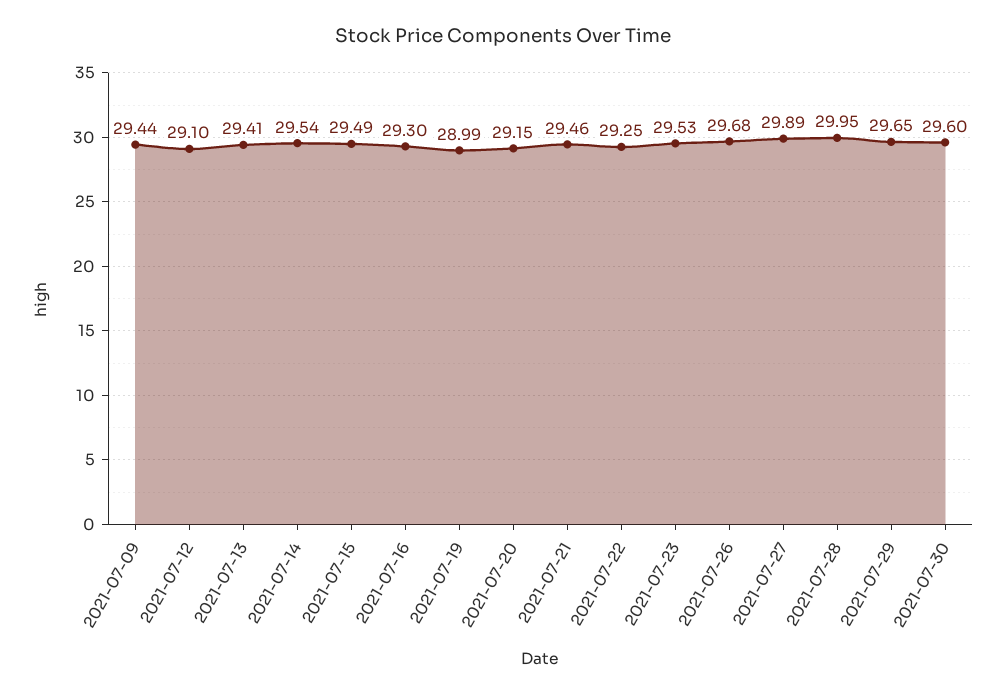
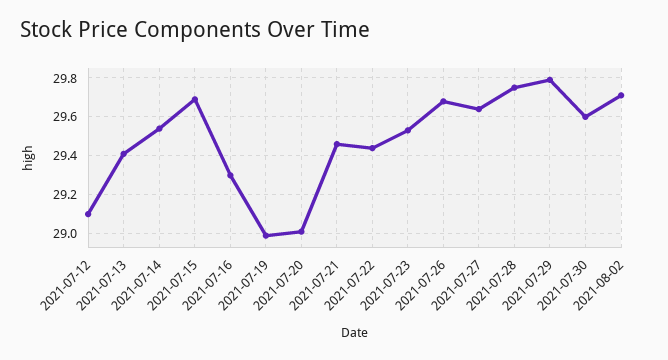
2021-07-09: 29.44 -> none
2021-07-15: 29.49 -> 29.7
2021-07-20: 29.15 -> 29
2021-07-22: 29.25 -> 29.45
2021-07-27: 29.89 -> 29.65
2021-07-28: 29.95 -> 29.75
2021-07-29: 29.65 -> 29.8
2021-08-02: none -> 29.7

